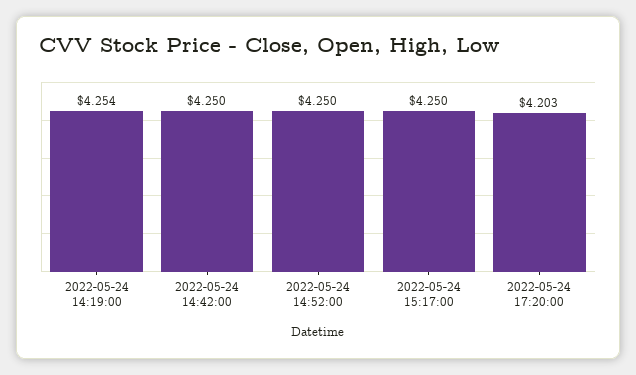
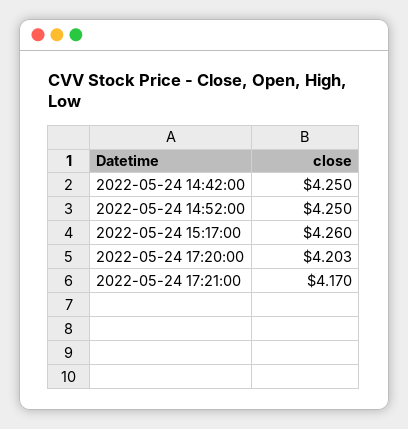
2022-05-24 14:19:00: 4.254 -> none
2022-05-24 15:17:00: 4.25 -> 4.26
2022-05-24 17:21:00: none -> 4.17

